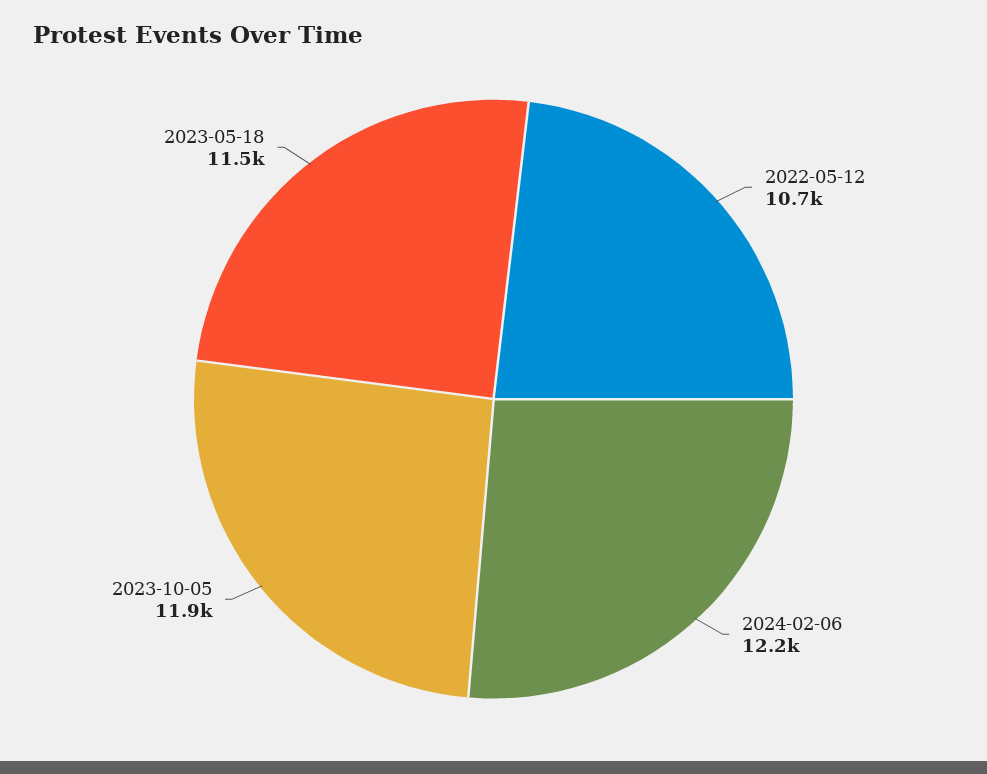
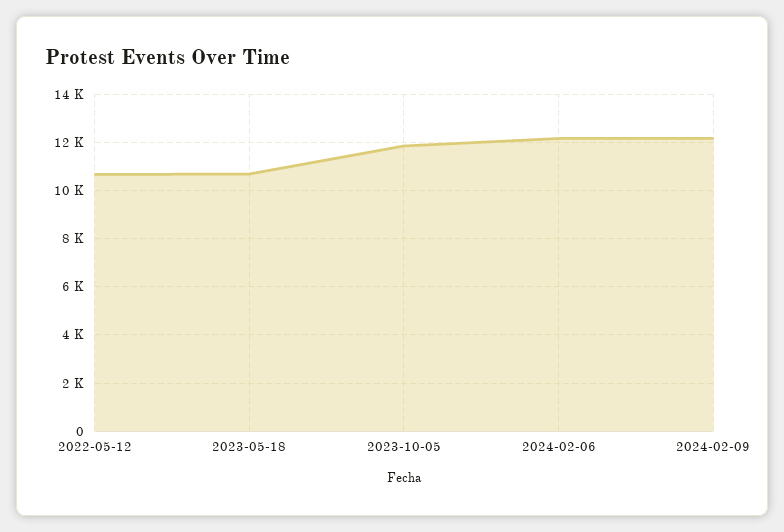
2023-05-18: 11500 -> 10750
2024-02-09: none -> 12250

